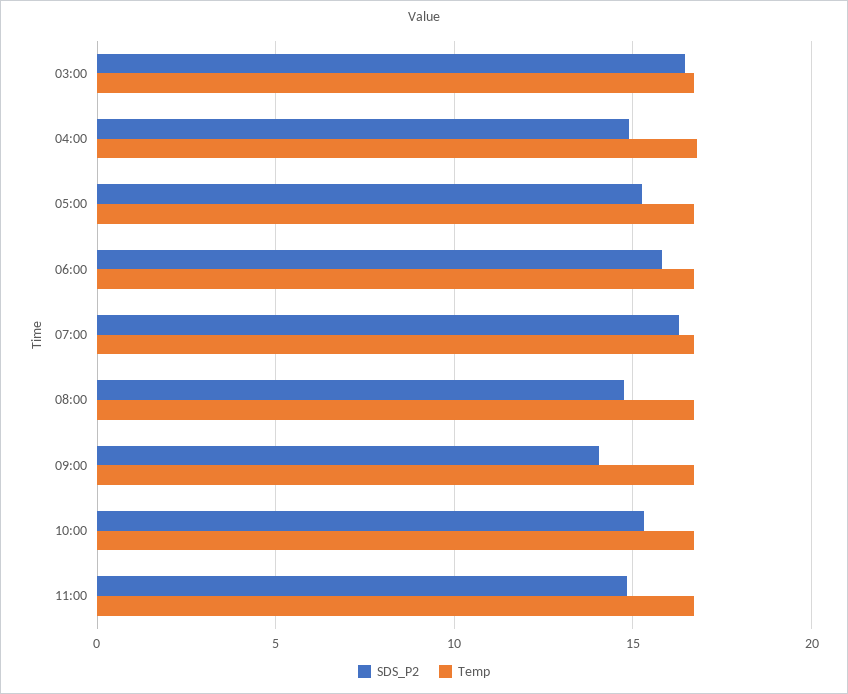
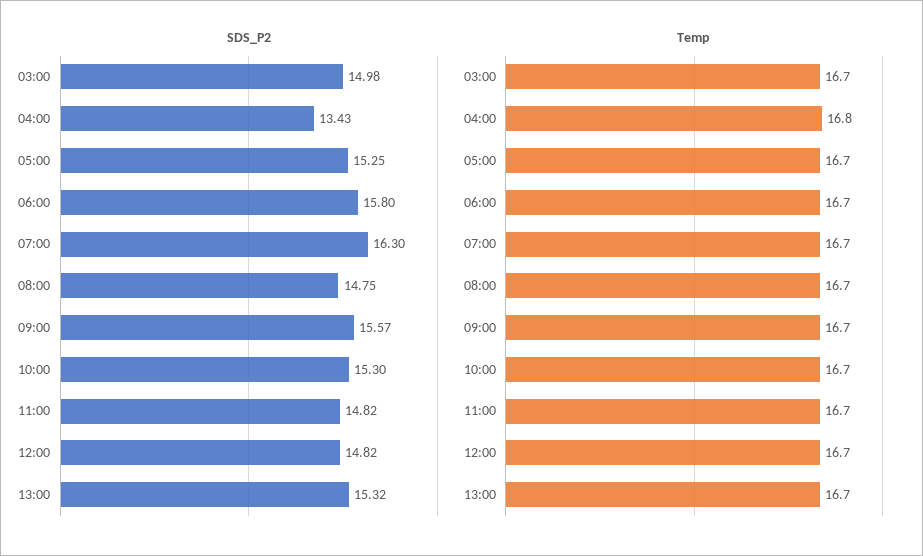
SDS_P2, 03:00: 16.5 -> 14.98
SDS_P2, 04:00: 15 -> 13.43
SDS_P2, 09:00: 14 -> 15.57
SDS_P2, 12:00: none -> 14.82
SDS_P2, 13:00: none -> 15.32
Temp, 12:00: none -> 16.7
Temp, 13:00: none -> 16.7

